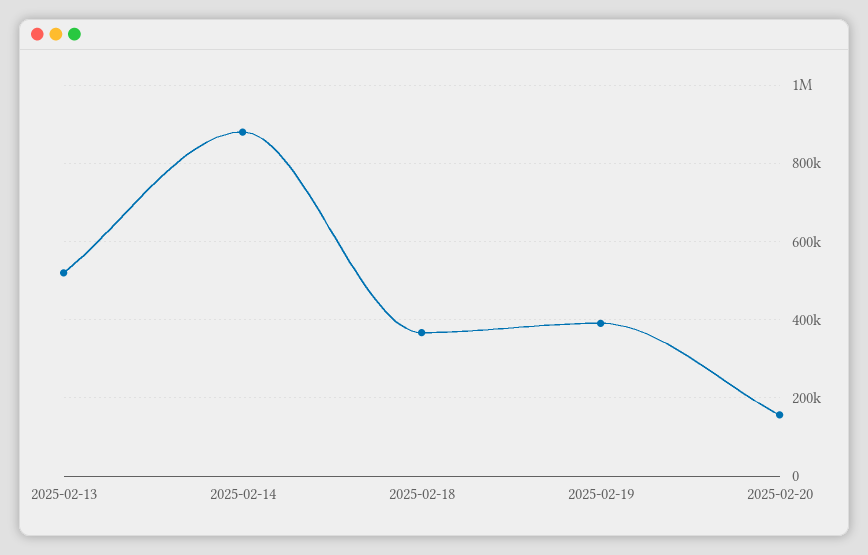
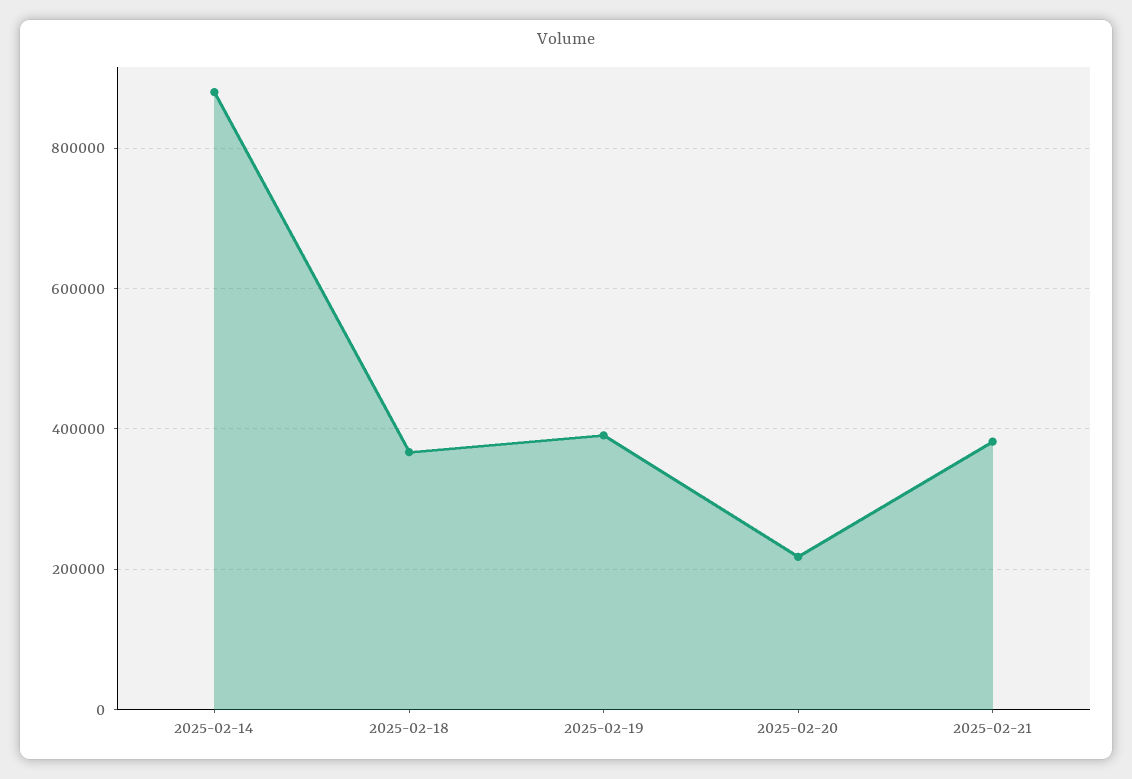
2025-02-13: 520000 -> none
2025-02-20: 160000 -> 220000
2025-02-21: none -> 380000

